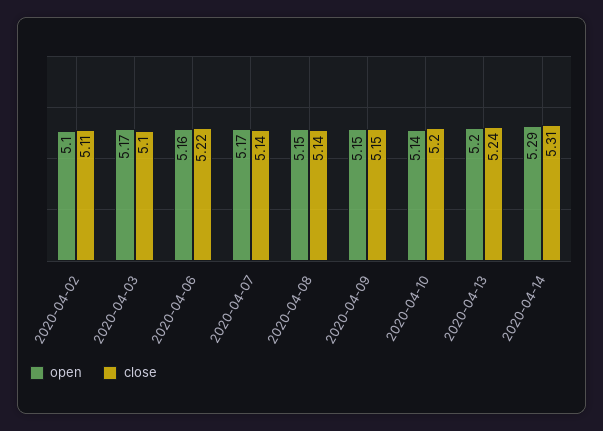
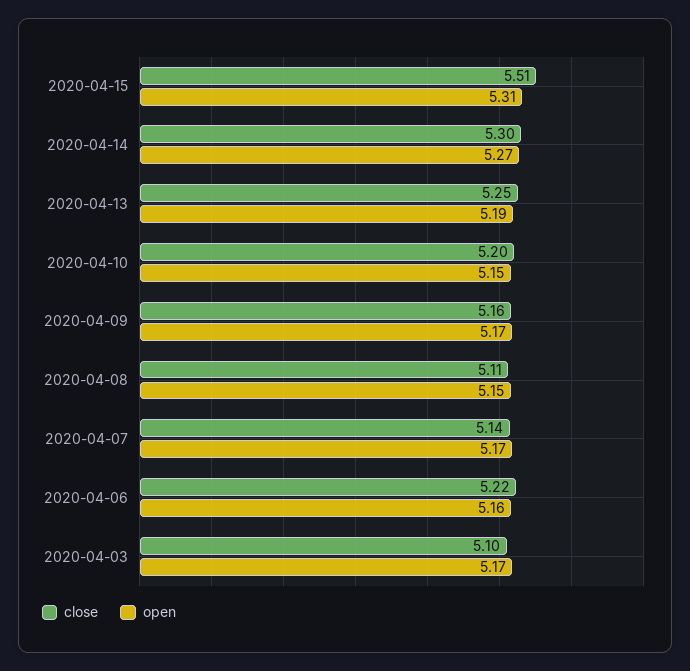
open, 2020-04-02: 5.1 -> none
close, 2020-04-02: 5.11 -> none
close, 2020-04-08: 5.14 -> 5.11
open, 2020-04-09: 5.15 -> 5.17
close, 2020-04-09: 5.15 -> 5.16
open, 2020-04-10: 5.14 -> 5.15
open, 2020-04-13: 5.2 -> 5.19
close, 2020-04-13: 5.24 -> 5.25
open, 2020-04-14: 5.29 -> 5.27
close, 2020-04-14: 5.31 -> 5.3
close, 2020-04-15: none -> 5.51
open, 2020-04-15: none -> 5.31

